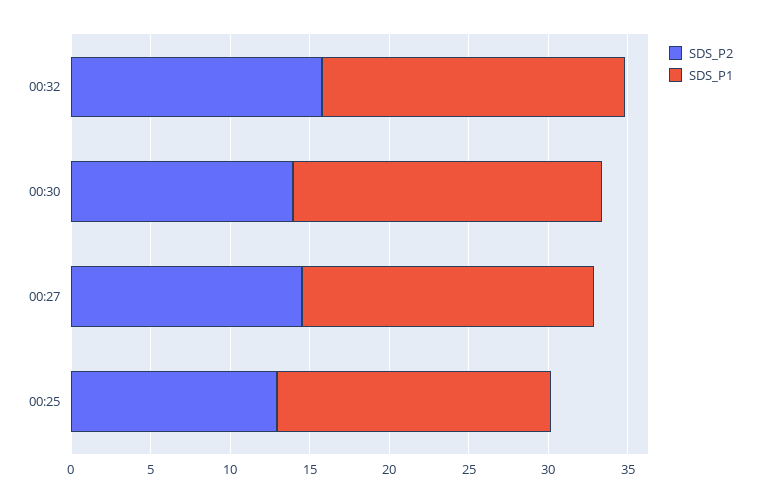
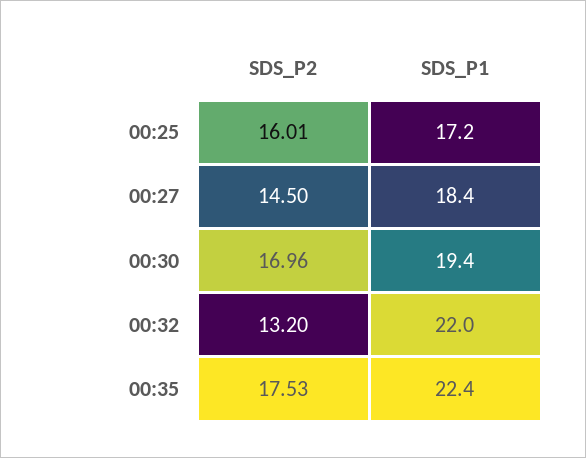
SDS_P2, 00:32: 16 -> 13.2
SDS_P1, 00:32: 19 -> 22
SDS_P2, 00:30: 14 -> 16.96
SDS_P2, 00:25: 13 -> 16.01
SDS_P2, 00:35: none -> 17.53
SDS_P1, 00:35: none -> 22.4

